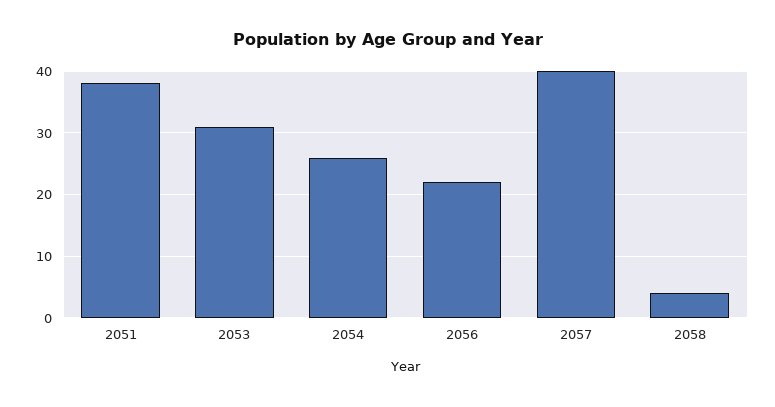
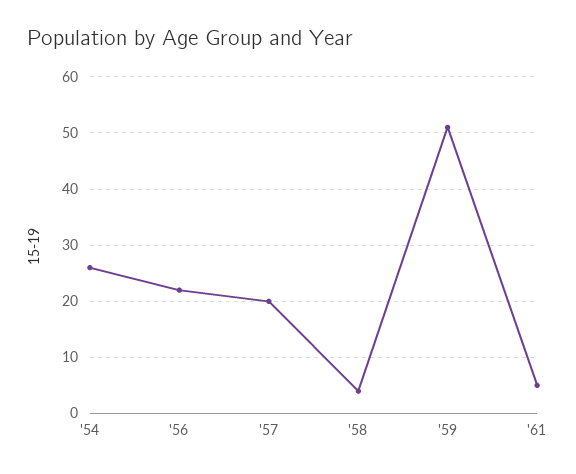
2051: 38 -> none
2053: 31 -> none
2057: 40 -> 20
'59: none -> 50
'61: none -> 5

